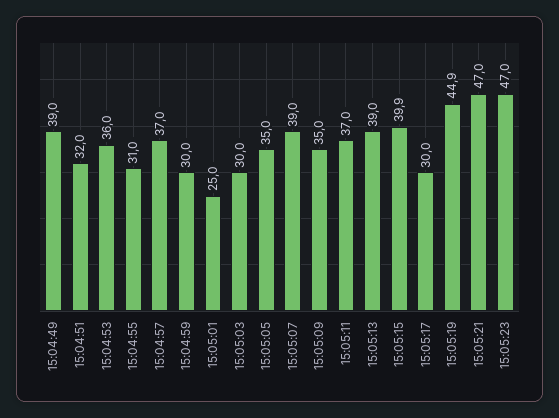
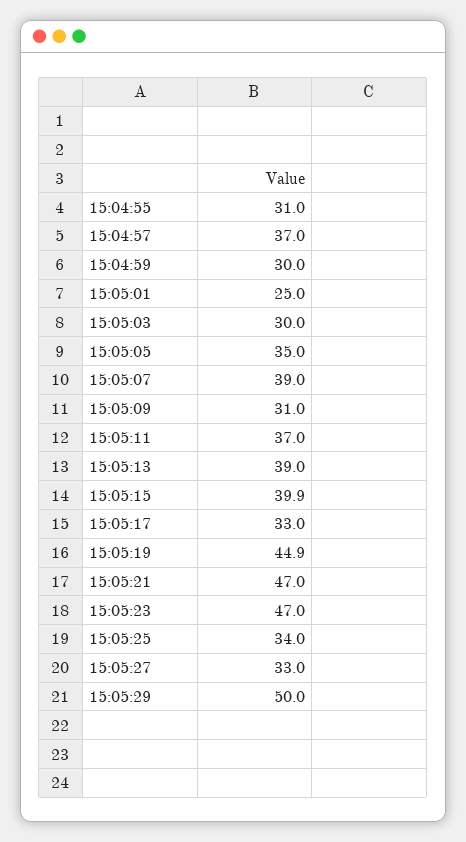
15:04:49: 39 -> none
15:04:51: 32 -> none
15:04:53: 36 -> none
15:05:09: 35 -> 31
15:05:17: 30 -> 33
15:05:25: none -> 34
15:05:27: none -> 33
15:05:29: none -> 50

